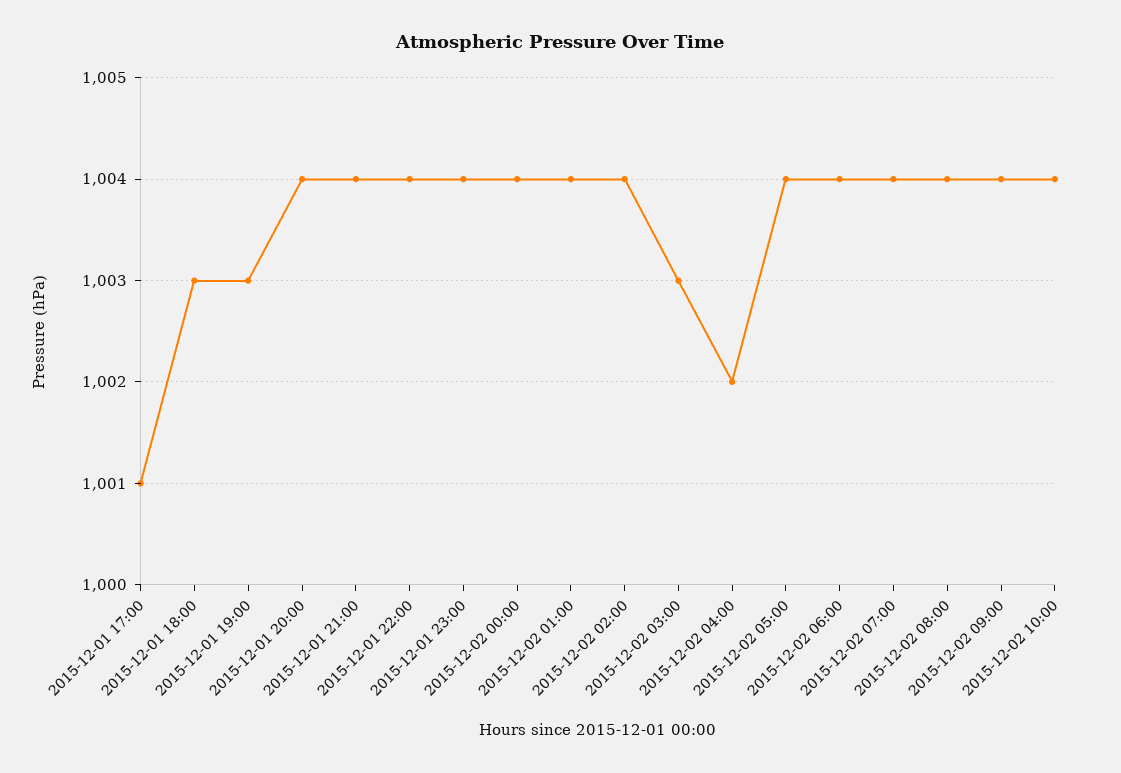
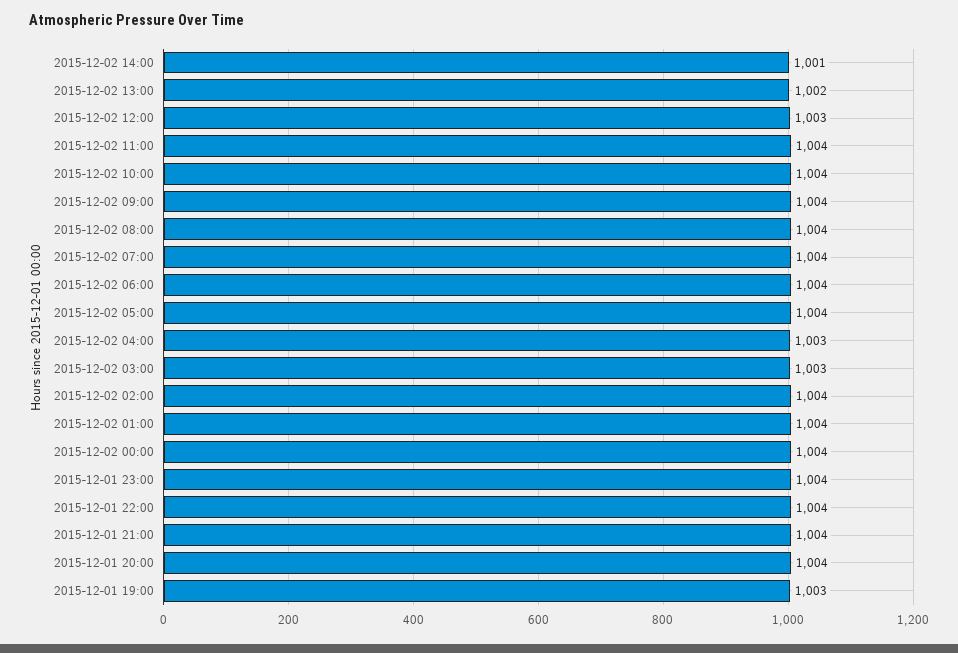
2015-12-01 17:00: 1001 -> none
2015-12-01 18:00: 1003 -> none
2015-12-02 04:00: 1002 -> 1003
2015-12-02 14:00: none -> 1001
2015-12-02 13:00: none -> 1002
2015-12-02 12:00: none -> 1003
2015-12-02 11:00: none -> 1004

